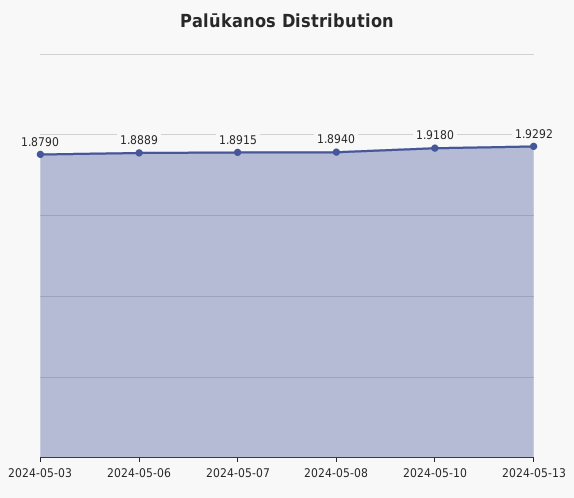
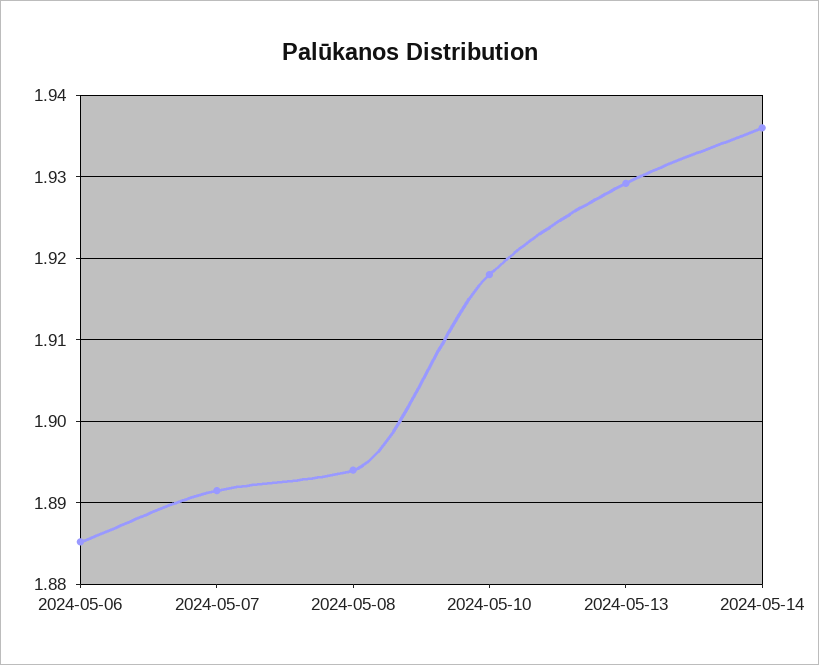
2024-05-03: 1.879 -> none
2024-05-06: 1.8889 -> 1.885
2024-05-14: none -> 1.936

